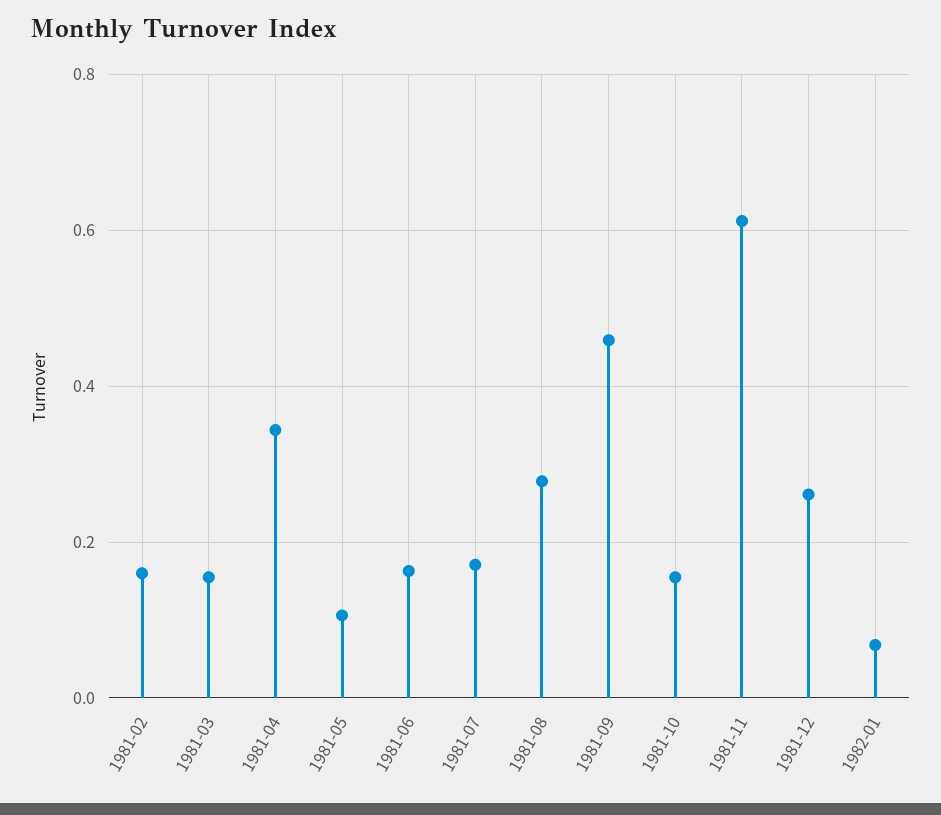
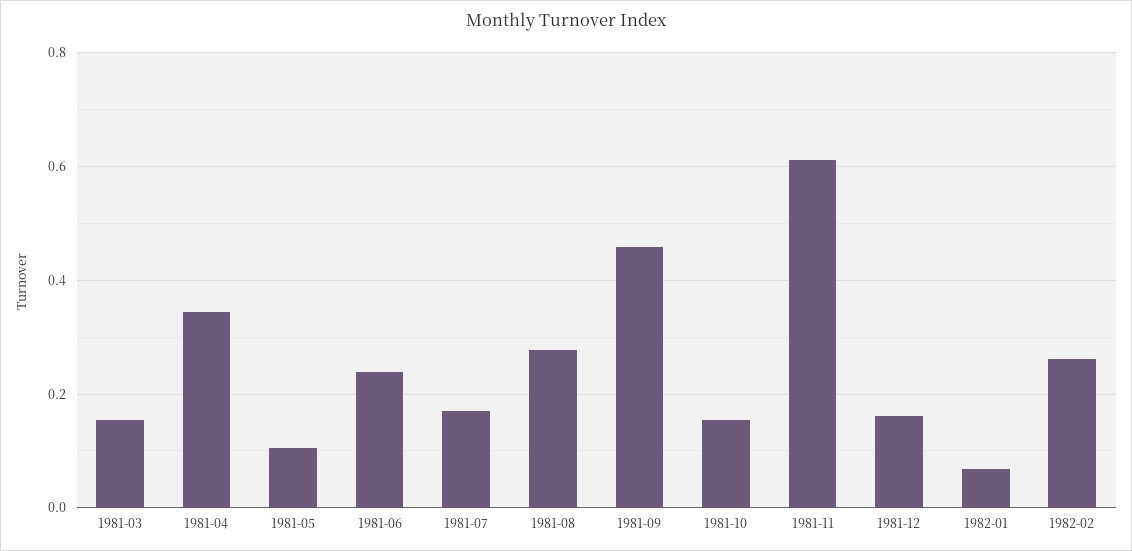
1981-02: 0.16 -> none
1981-06: 0.16 -> 0.24
1981-12: 0.26 -> 0.16
1982-02: none -> 0.26

